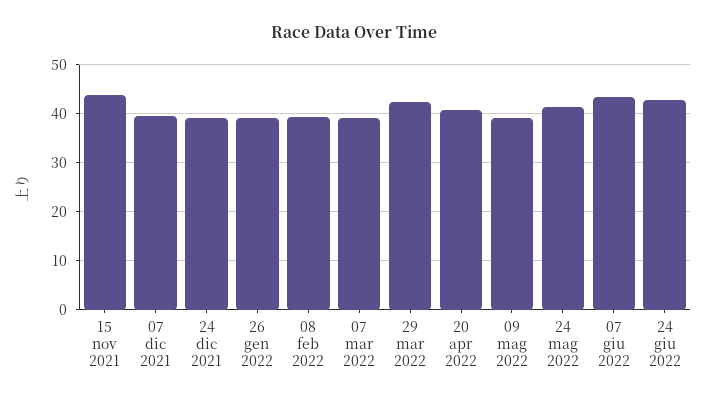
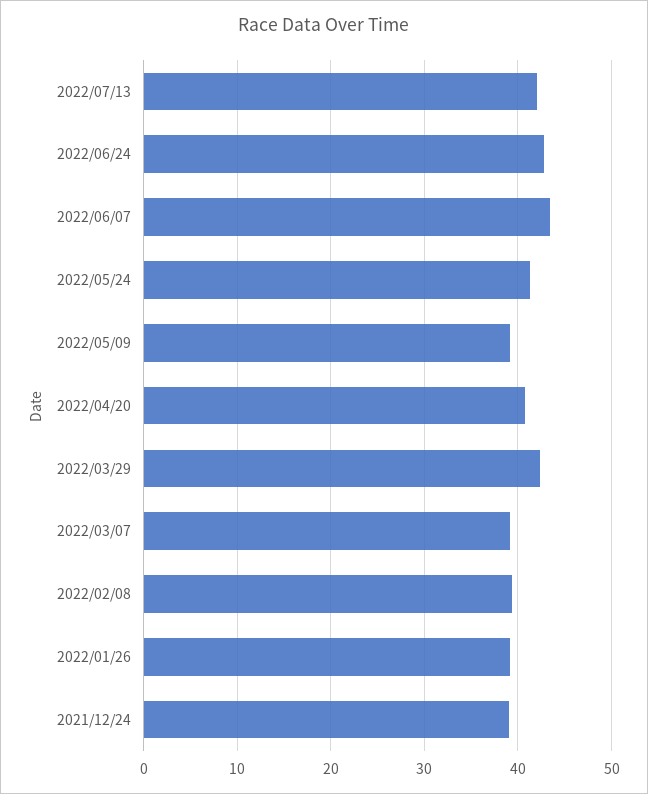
15 nov 2021: 44 -> none
07 dic 2021: 40 -> none
2022/07/13: none -> 42

